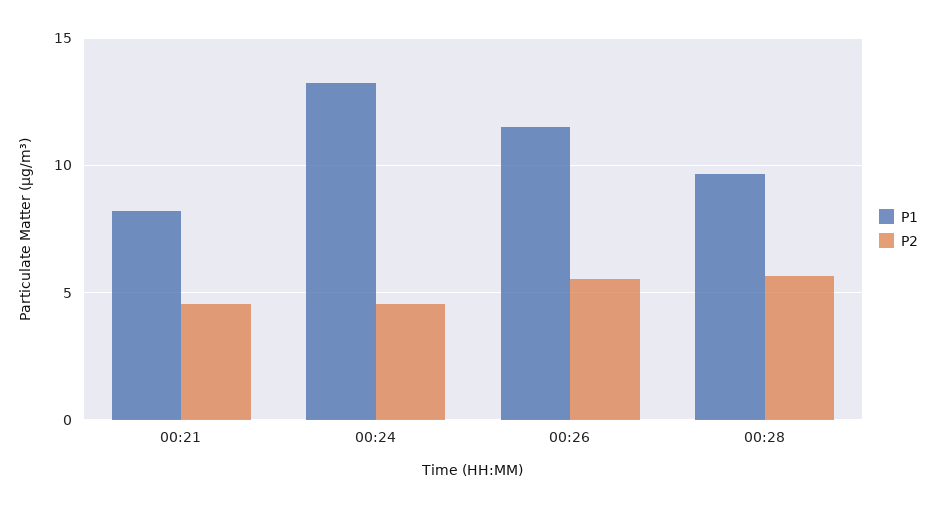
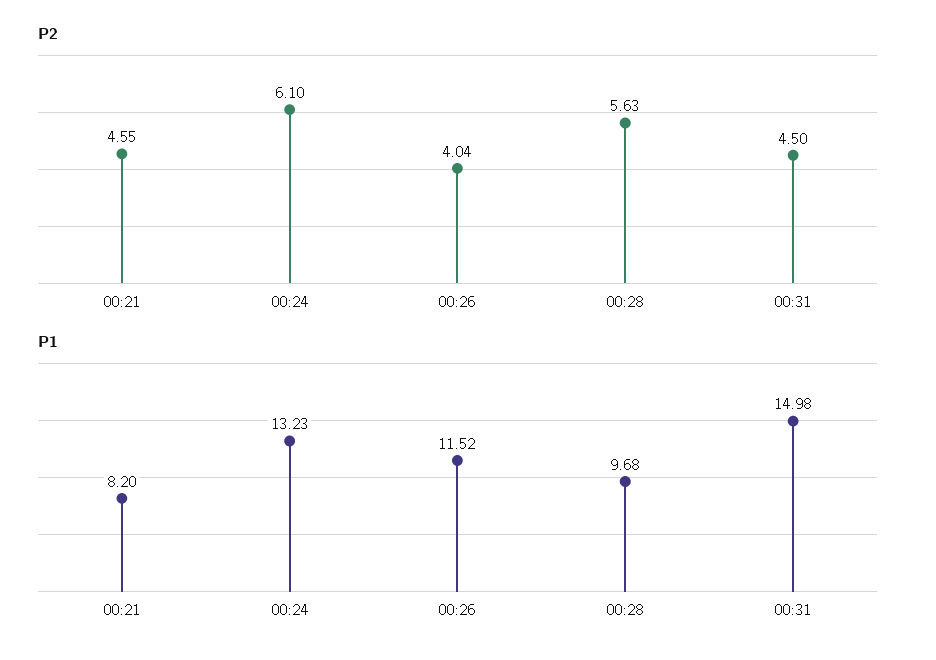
P2, 00:24: 4.5 -> 6.1
P2, 00:26: 5.5 -> 4.04
P2, 00:31: none -> 4.5
P1, 00:31: none -> 14.98

